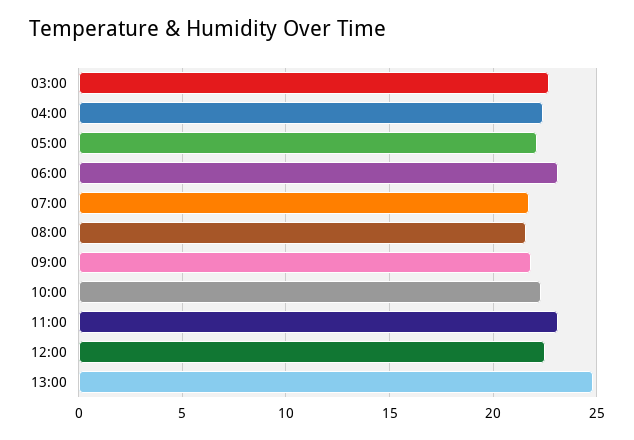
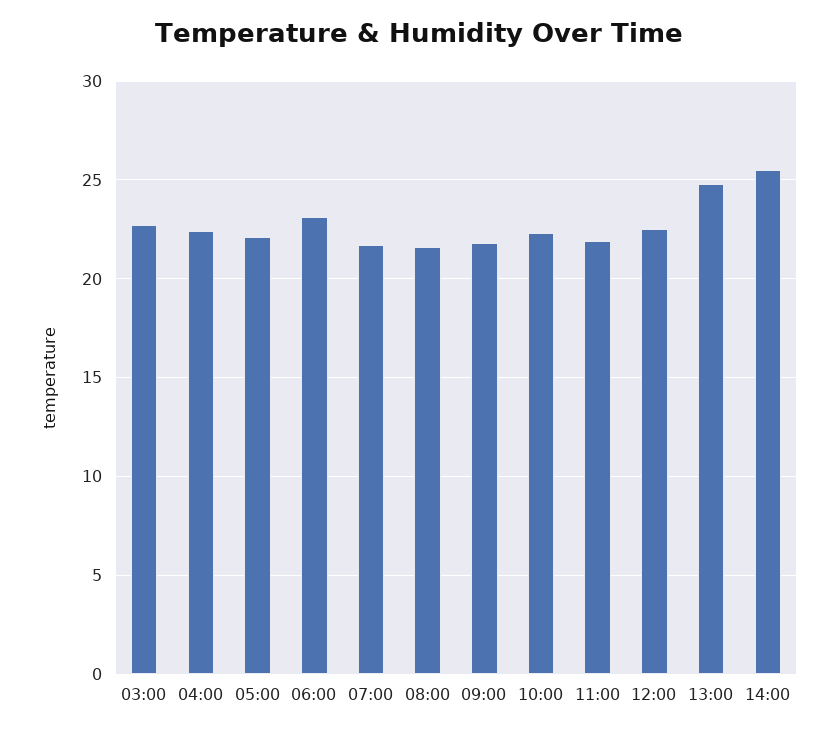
11:00: 23 -> 22
14:00: none -> 25.5

